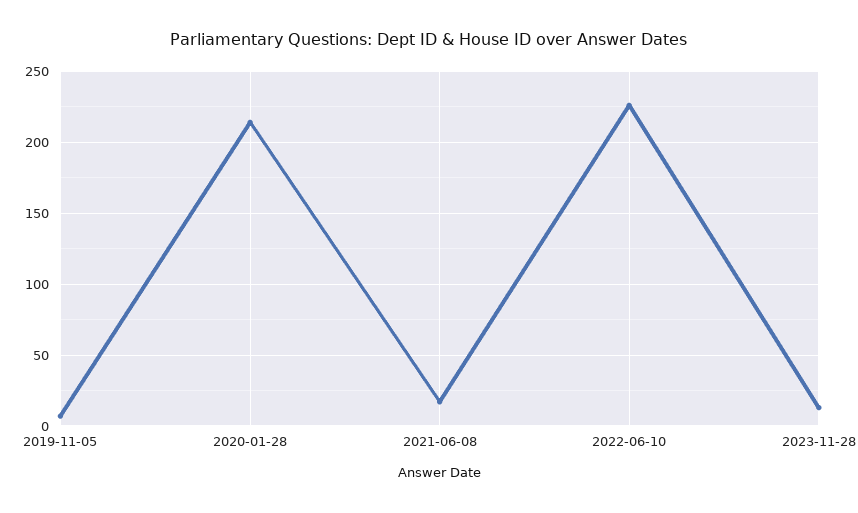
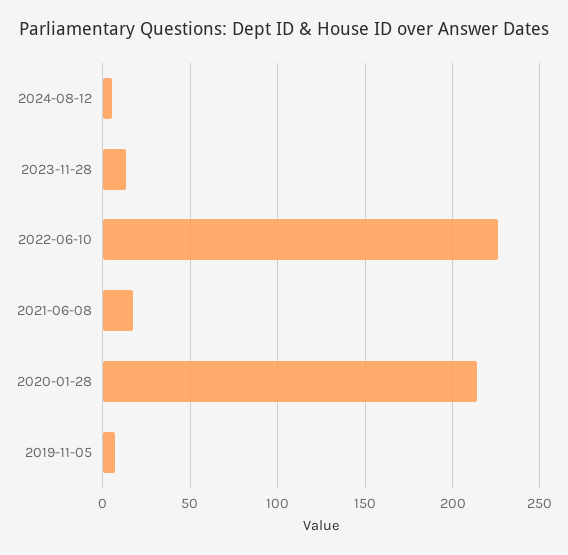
2024-08-12: none -> 5

